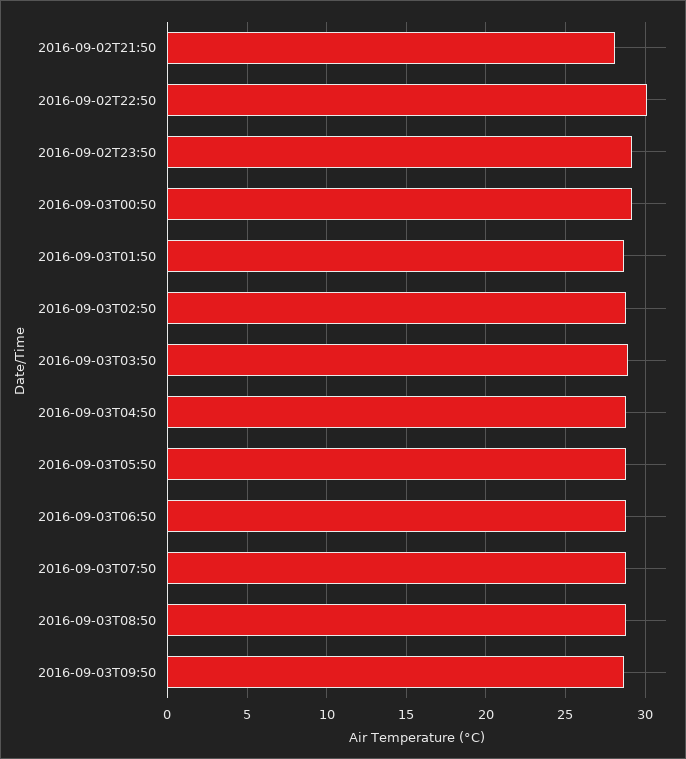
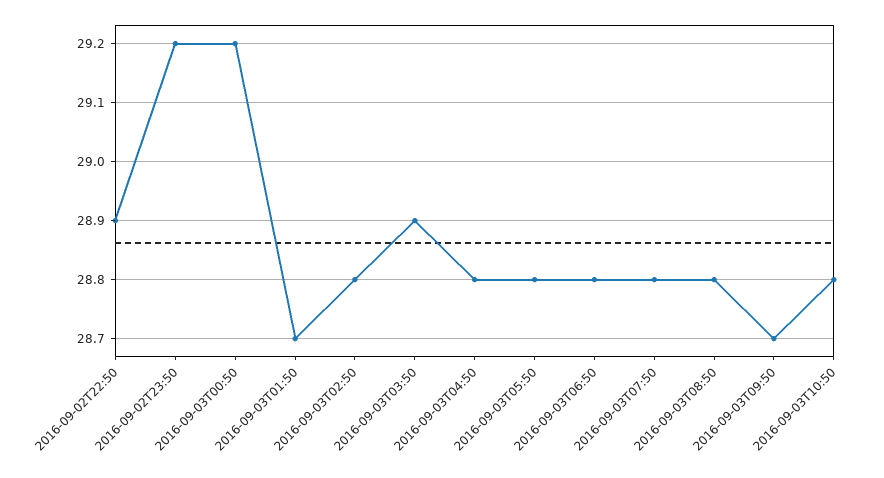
2016-09-02T21:50: 28 -> none
2016-09-02T22:50: 30 -> 28.9
2016-09-03T10:50: none -> 28.8

